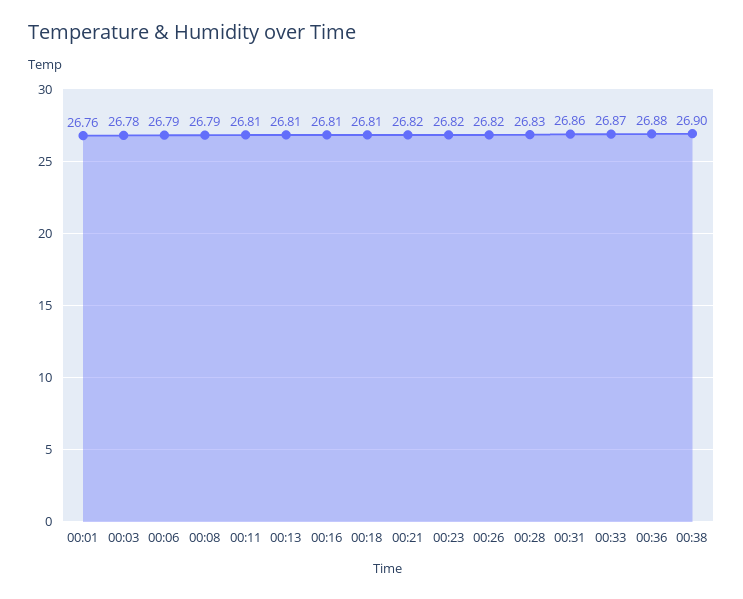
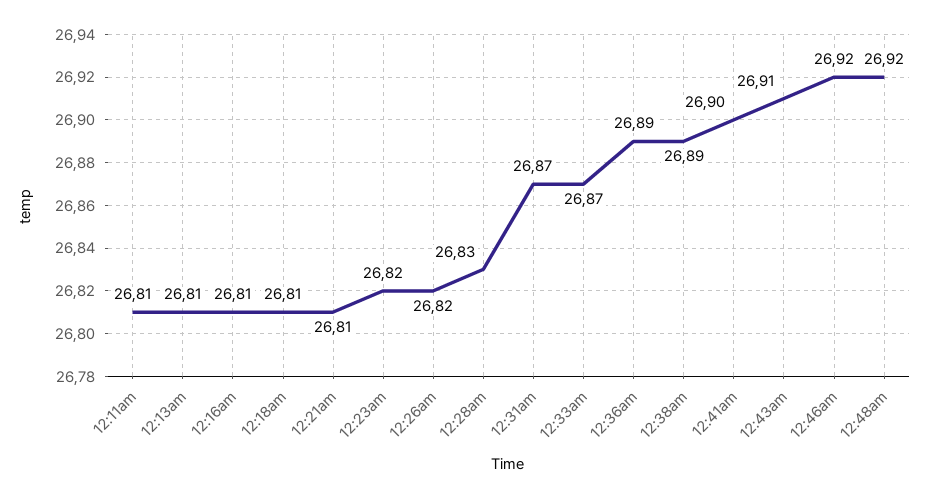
00:01: 26.76 -> none
00:03: 26.78 -> none
00:06: 26.79 -> none
00:08: 26.79 -> none
00:21: 26.82 -> 26.81
00:31: 26.86 -> 26.87
00:36: 26.88 -> 26.89
00:38: 26.9 -> 26.89
12:41am: none -> 26.9
12:43am: none -> 26.91
12:46am: none -> 26.92
12:48am: none -> 26.92

